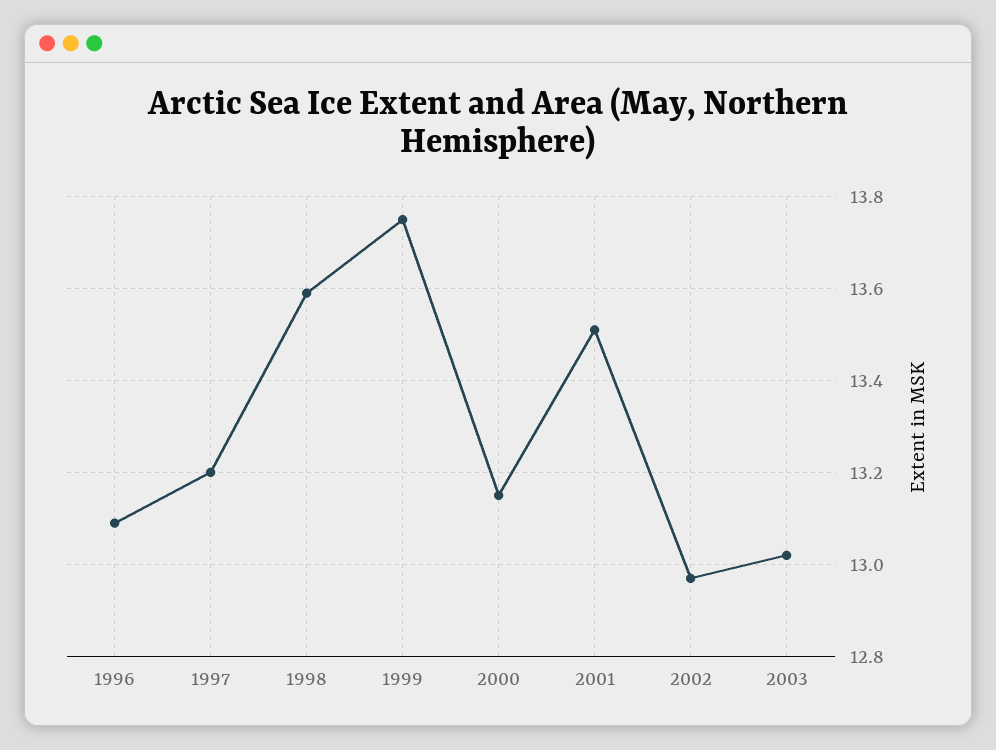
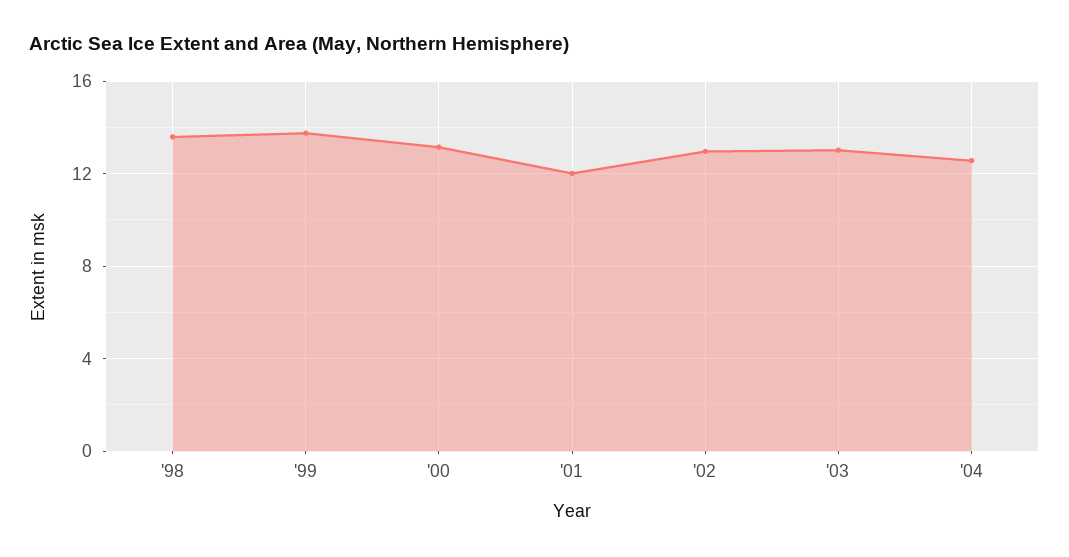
1996: 13.1 -> none
1997: 13.2 -> none
2001: 13.5 -> 12
'04: none -> 12.5

